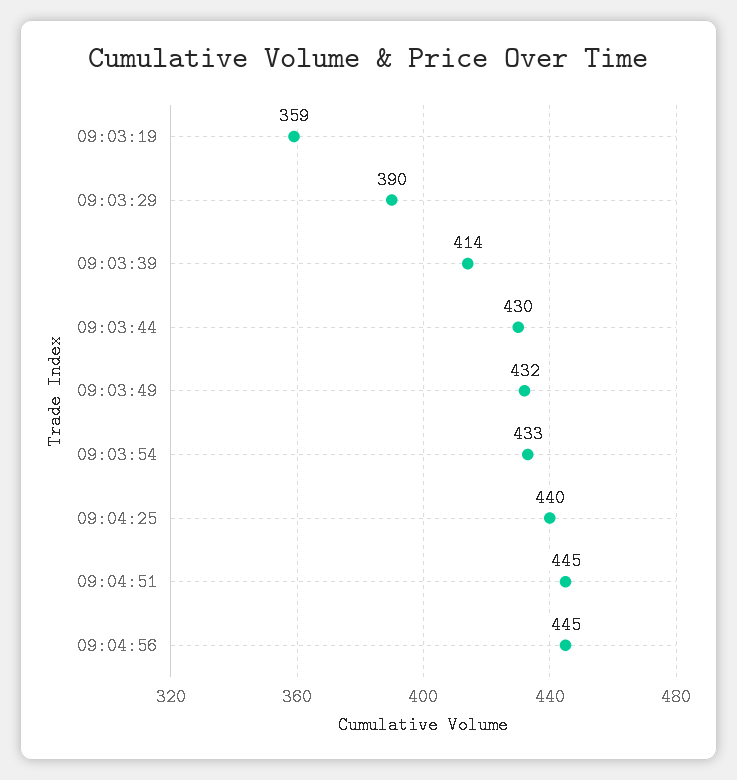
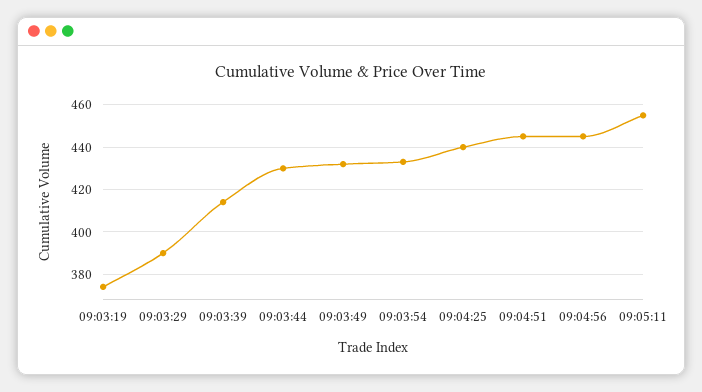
09:03:19: 359 -> 375
09:05:11: none -> 455

